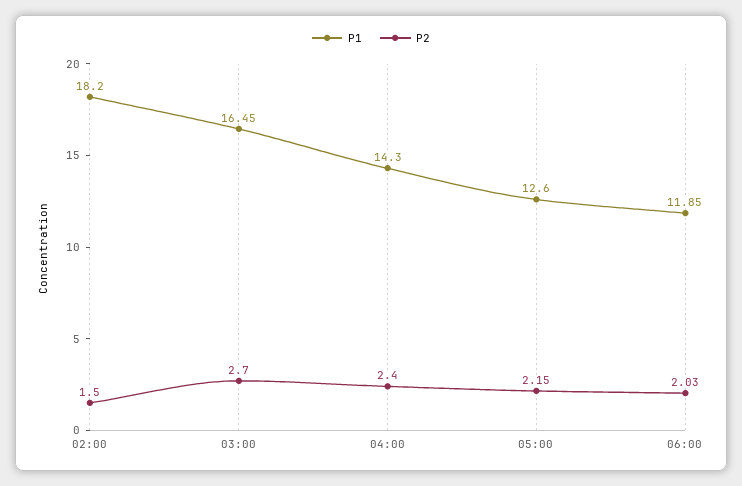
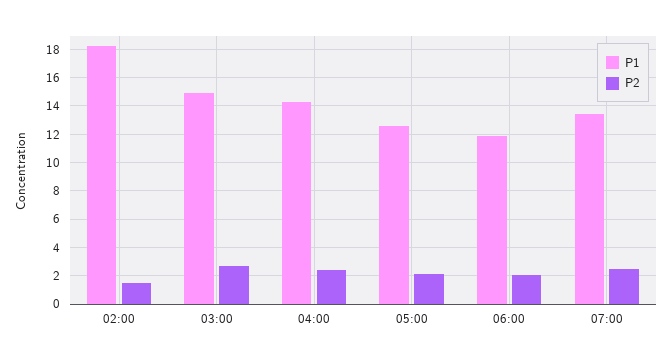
P1, 03:00: 16.45 -> 15
P1, 07:00: none -> 13.5
P2, 07:00: none -> 2.5

